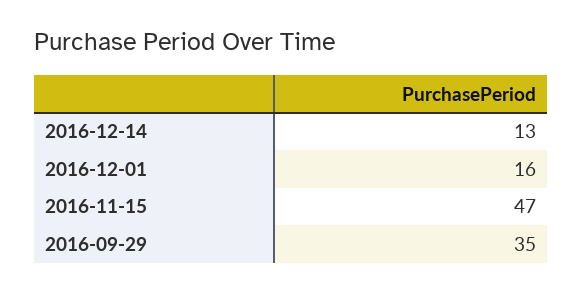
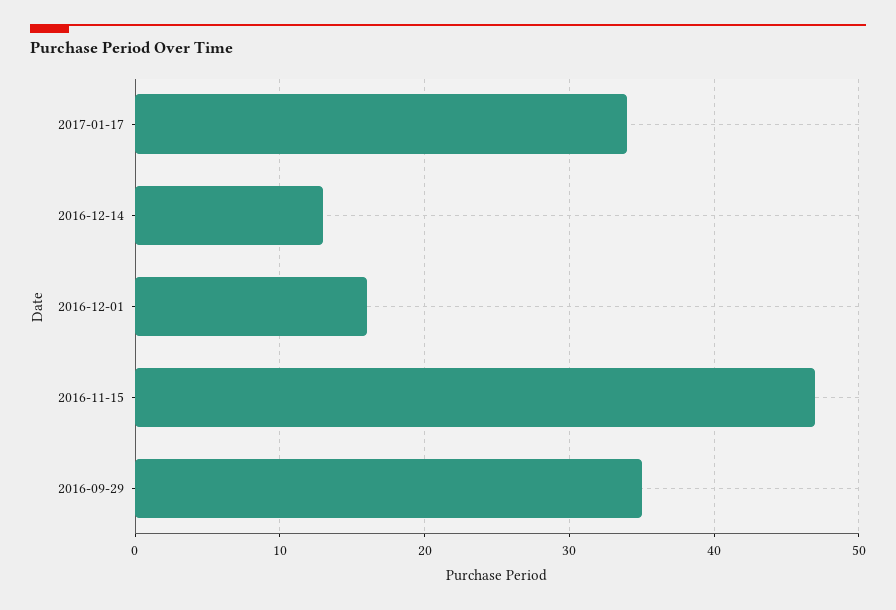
2017-01-17: none -> 34

